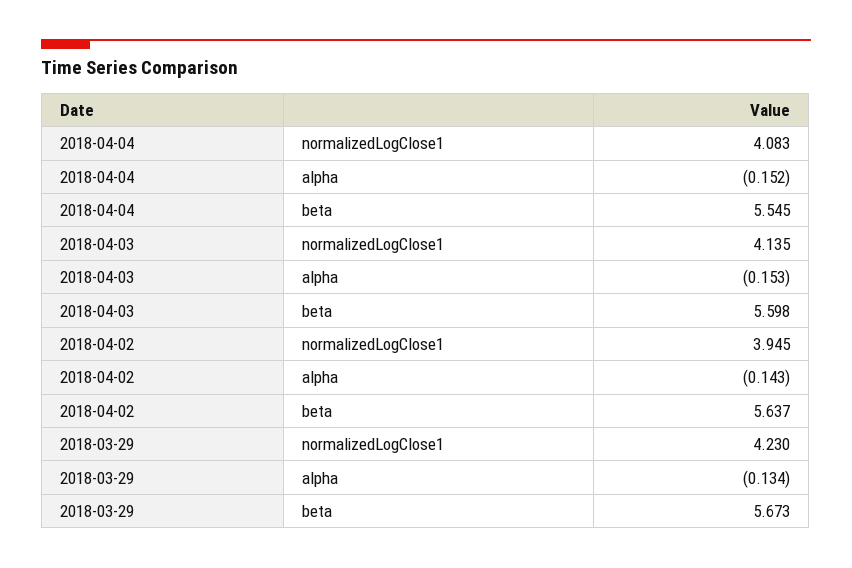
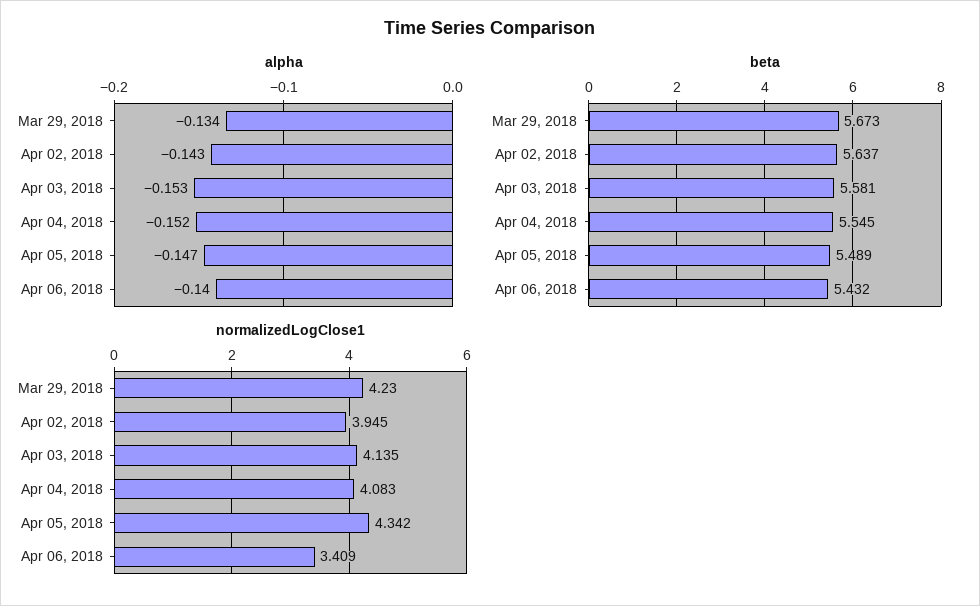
beta, 2018-04-03: 5.598 -> 5.581
alpha, Apr 05, 2018: none -> -0.147
alpha, Apr 06, 2018: none -> -0.14
beta, Apr 05, 2018: none -> 5.489
beta, Apr 06, 2018: none -> 5.432
normalizedLogClose1, Apr 05, 2018: none -> 4.342
normalizedLogClose1, Apr 06, 2018: none -> 3.409

